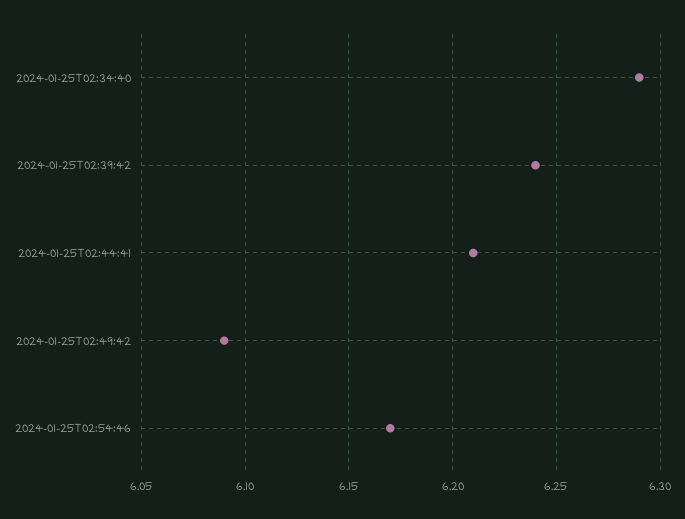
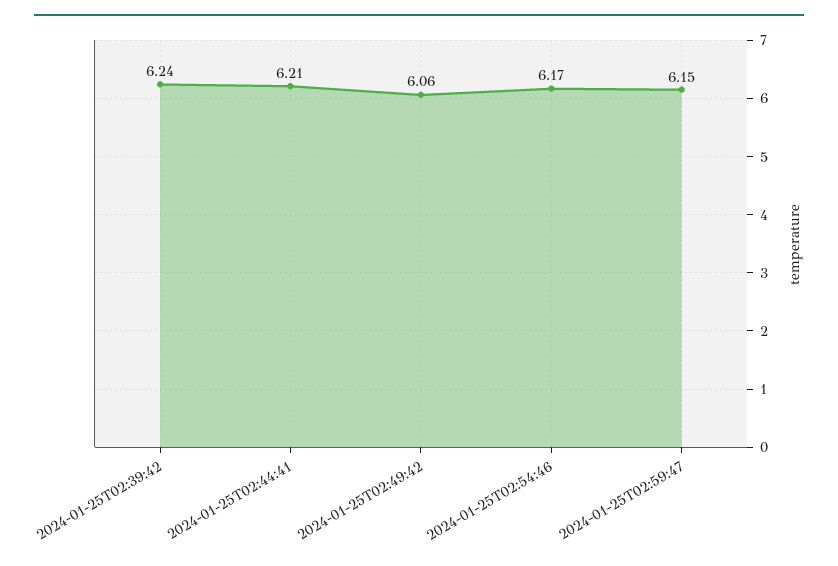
2024-01-25T02:34:40: 6.29 -> none
2024-01-25T02:49:42: 6.09 -> 6.06
2024-01-25T02:59:47: none -> 6.15

